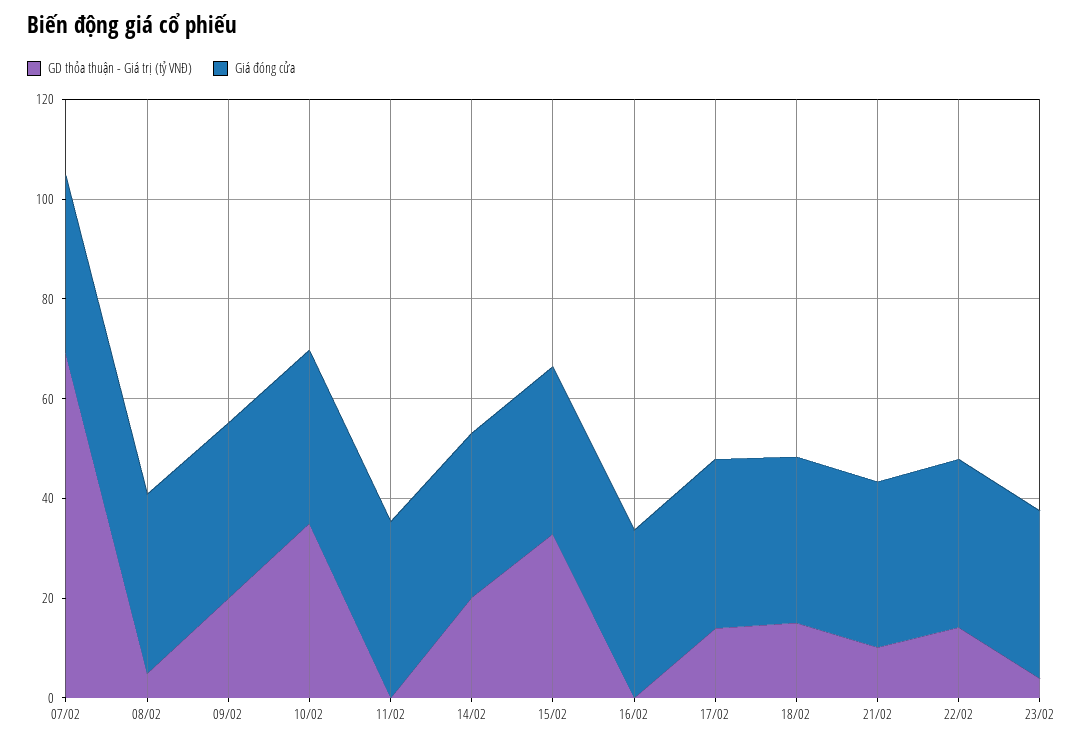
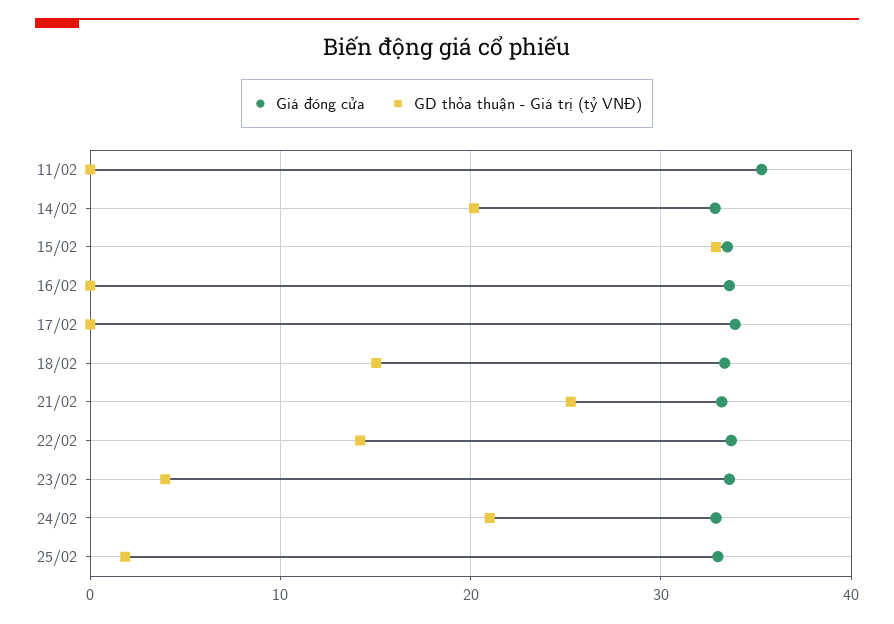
GD thỏa thuận - Giá trị (tỷ VNĐ), 07/02: 70 -> none
Giá đóng cửa, 07/02: 35 -> none
GD thỏa thuận - Giá trị (tỷ VNĐ), 08/02: 5 -> none
Giá đóng cửa, 08/02: 35 -> none
GD thỏa thuận - Giá trị (tỷ VNĐ), 09/02: 20 -> none
Giá đóng cửa, 09/02: 35 -> none
GD thỏa thuận - Giá trị (tỷ VNĐ), 10/02: 35 -> none
Giá đóng cửa, 10/02: 35 -> none
GD thỏa thuận - Giá trị (tỷ VNĐ), 17/02: 15 -> 0
GD thỏa thuận - Giá trị (tỷ VNĐ), 21/02: 10 -> 25
Giá đóng cửa, 24/02: none -> 33
GD thỏa thuận - Giá trị (tỷ VNĐ), 24/02: none -> 21
Giá đóng cửa, 25/02: none -> 33
GD thỏa thuận - Giá trị (tỷ VNĐ), 25/02: none -> 2

